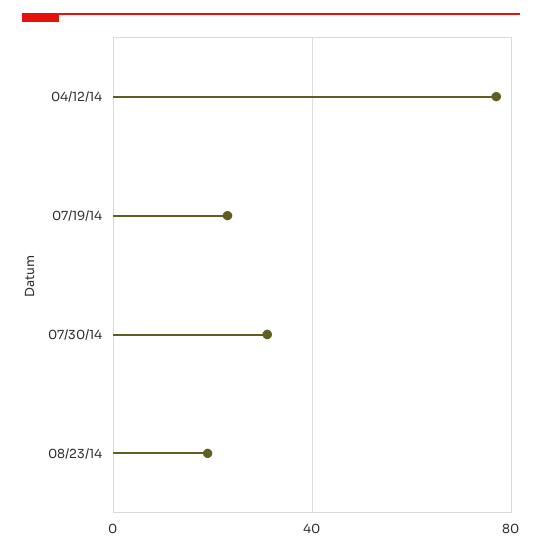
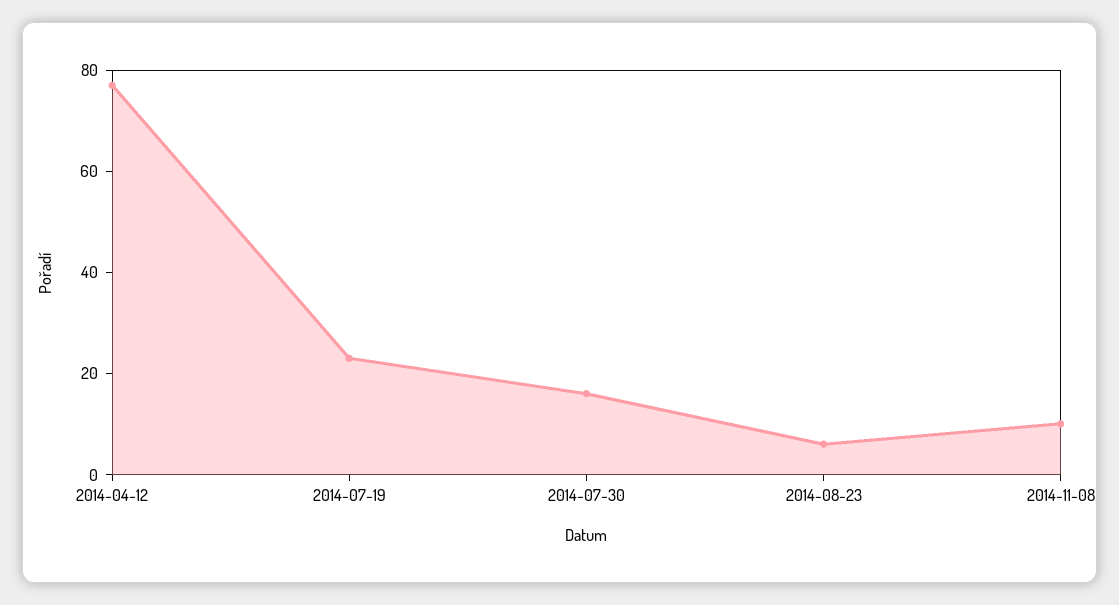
07/30/14: 30 -> 15
08/23/14: 20 -> 5
2014-11-08: none -> 10

